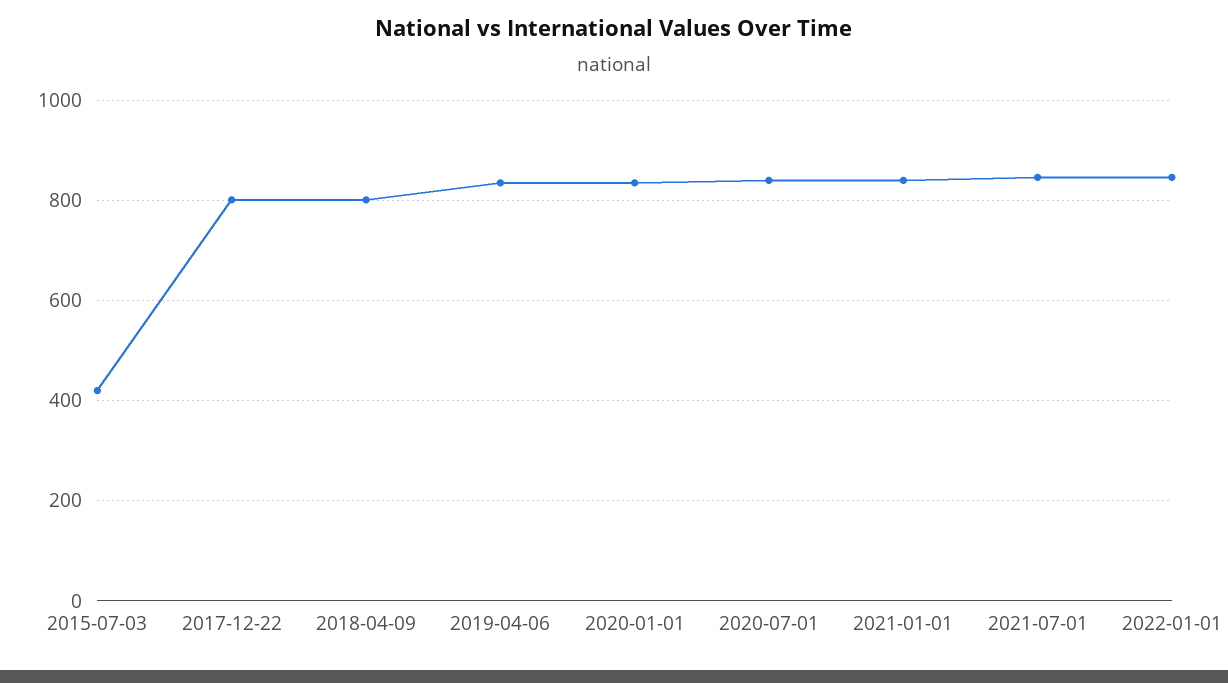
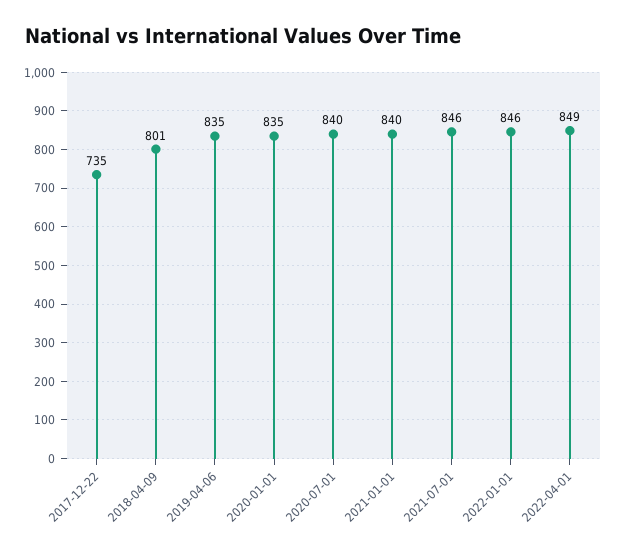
2015-07-03: 420 -> none
2017-12-22: 800 -> 735
2022-04-01: none -> 849

